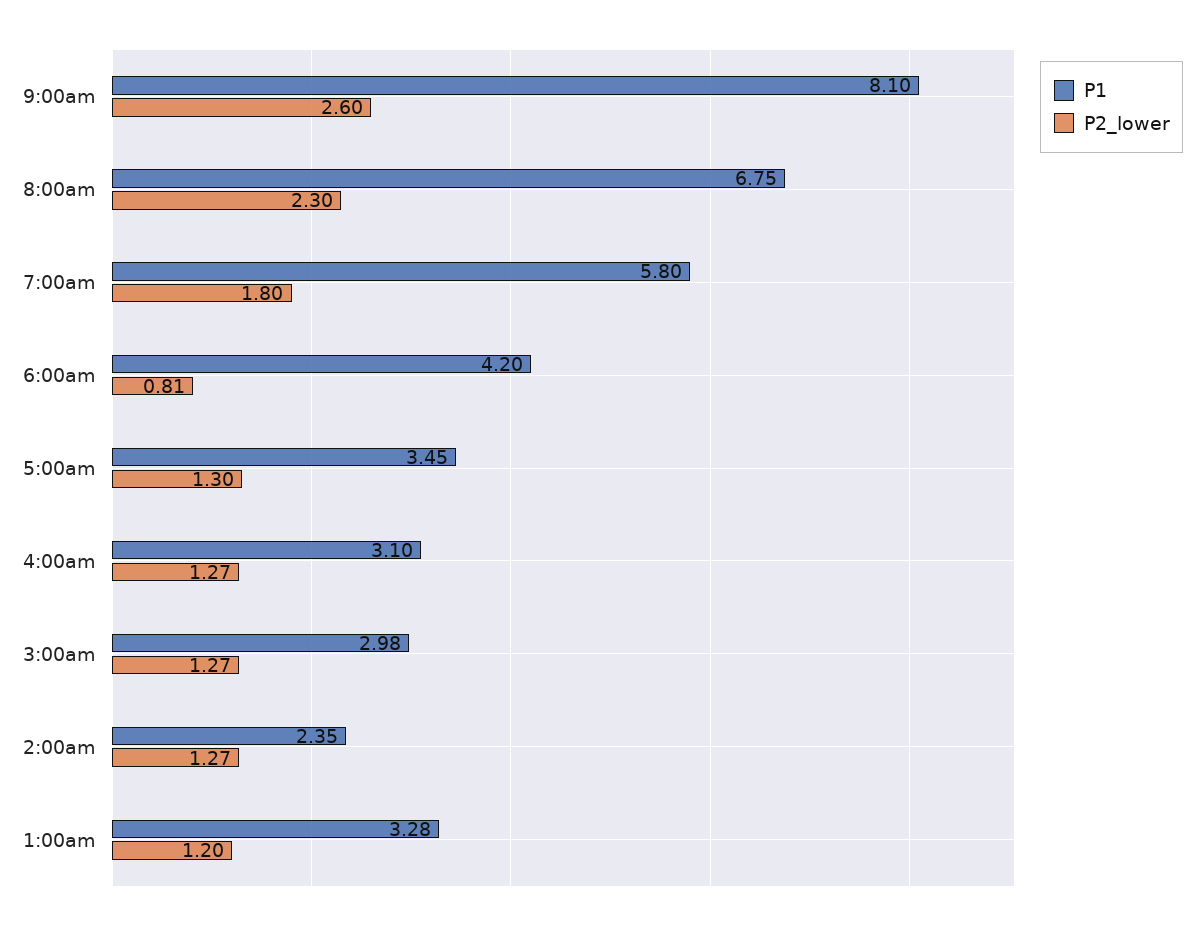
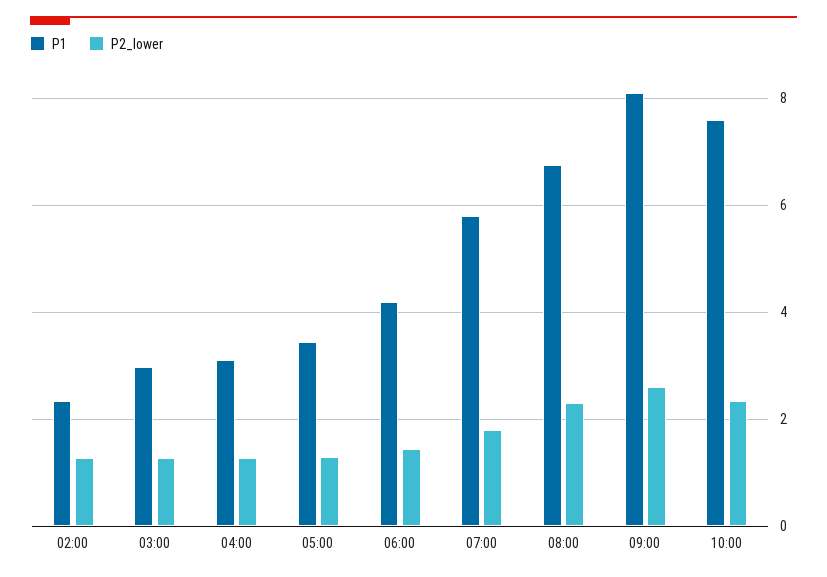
P2_lower, 6:00am: 0.81 -> 1.4
P1, 1:00am: 3.28 -> none
P2_lower, 1:00am: 1.2 -> none
P1, 10:00: none -> 7.6
P2_lower, 10:00: none -> 2.4

